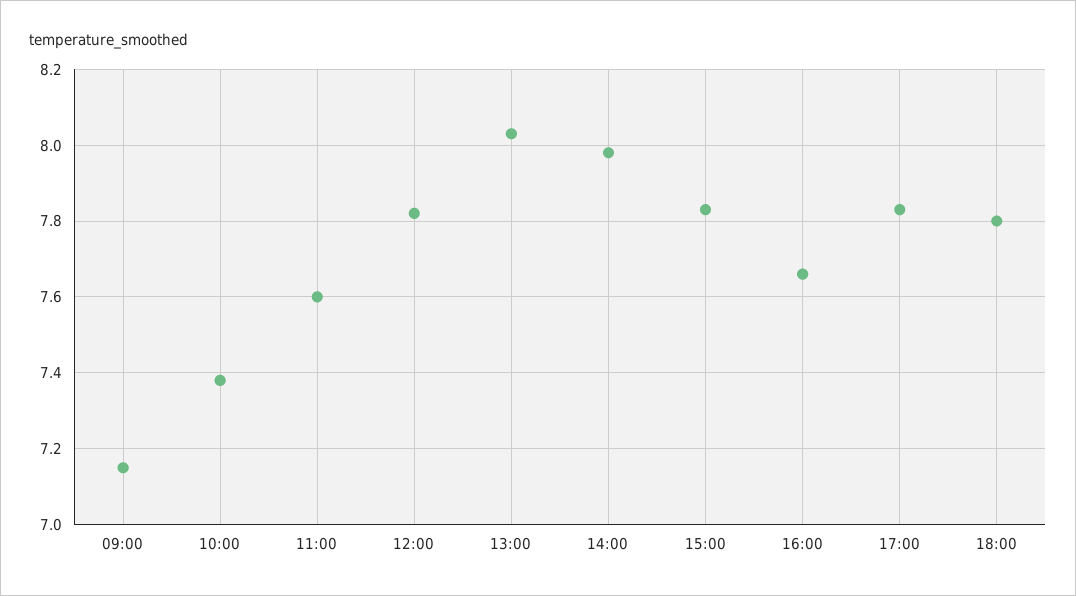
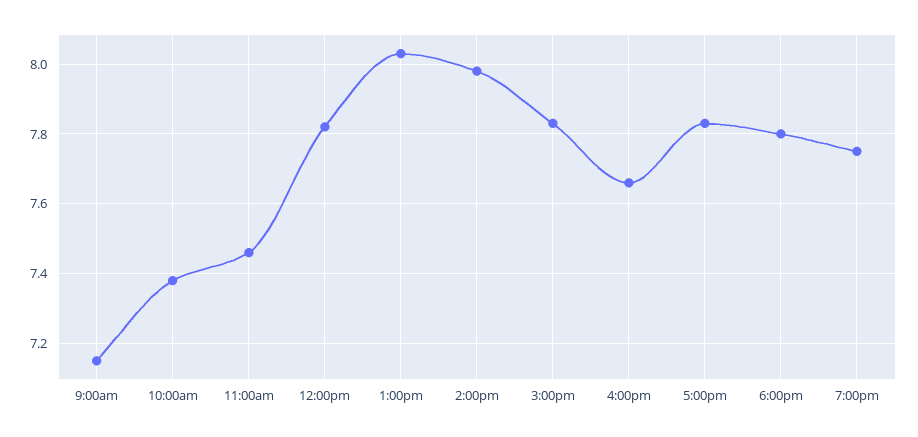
11:00: 7.6 -> 7.45
7:00pm: none -> 7.75

